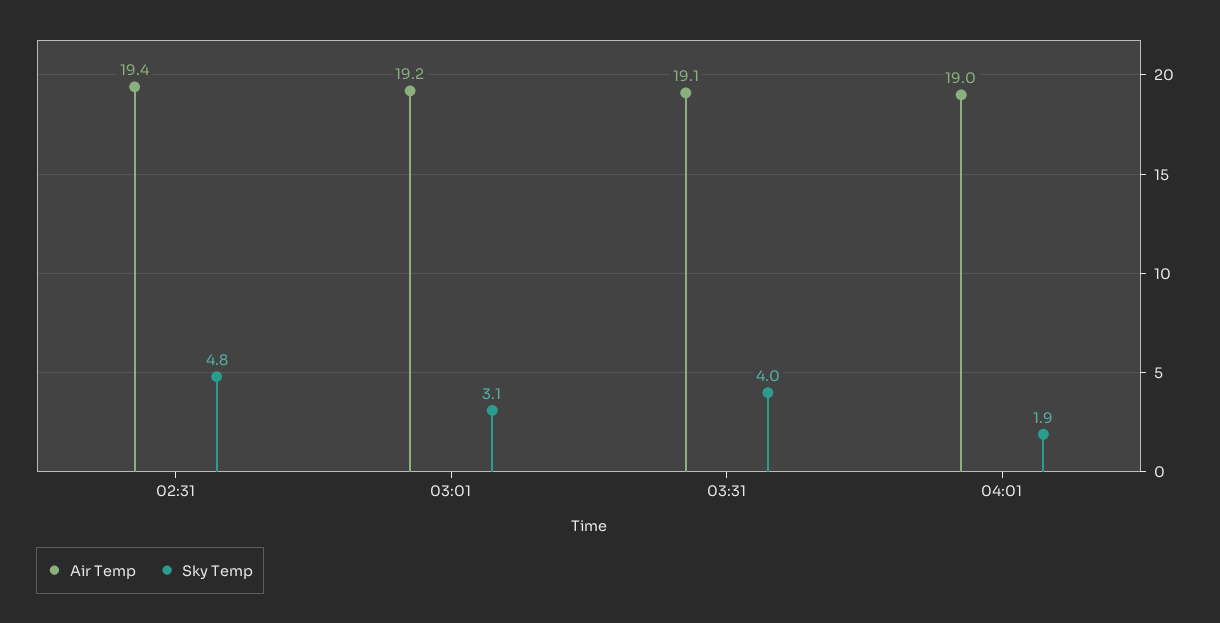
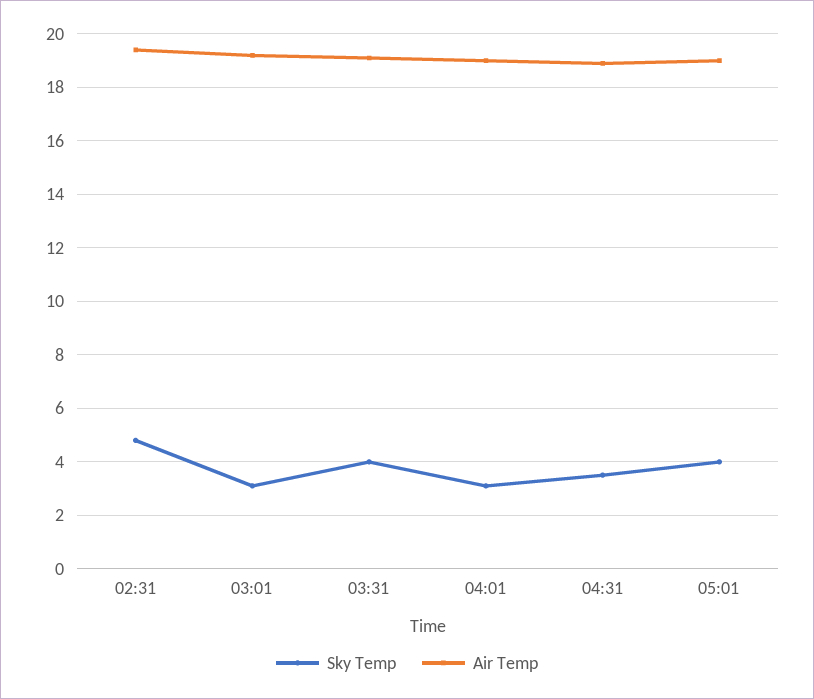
Sky Temp, 04:01: 1.9 -> 3
Sky Temp, 04:31: none -> 3.5
Air Temp, 04:31: none -> 19
Sky Temp, 05:01: none -> 4
Air Temp, 05:01: none -> 19

